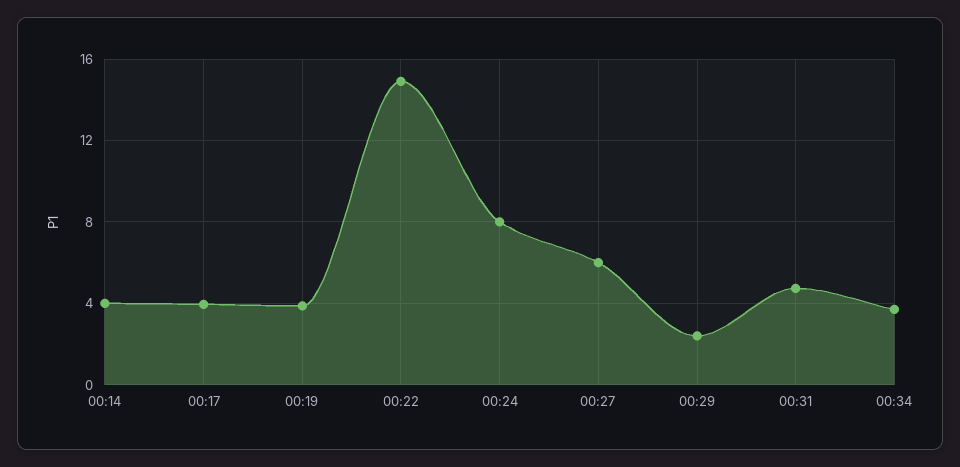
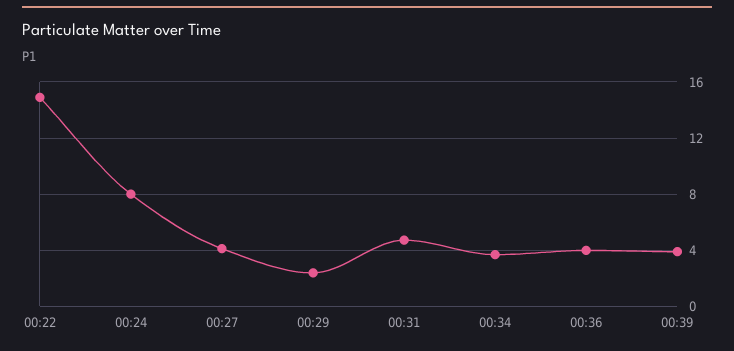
00:14: 4 -> none
00:17: 4 -> none
00:19: 4 -> none
00:27: 6 -> 4
00:36: none -> 4
00:39: none -> 4

